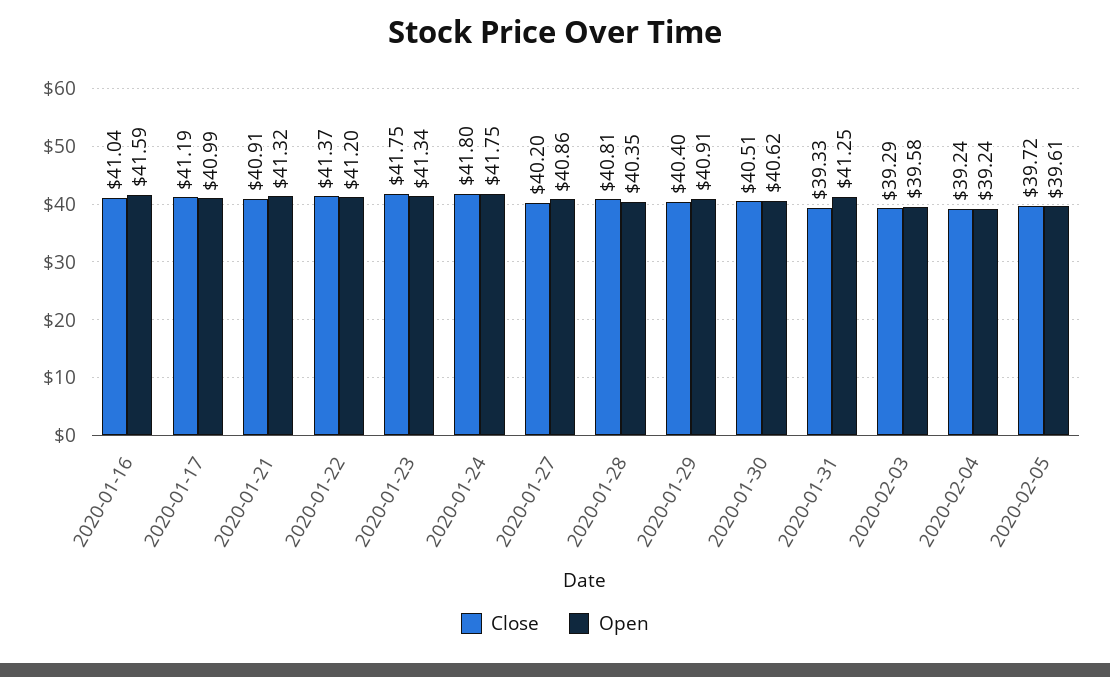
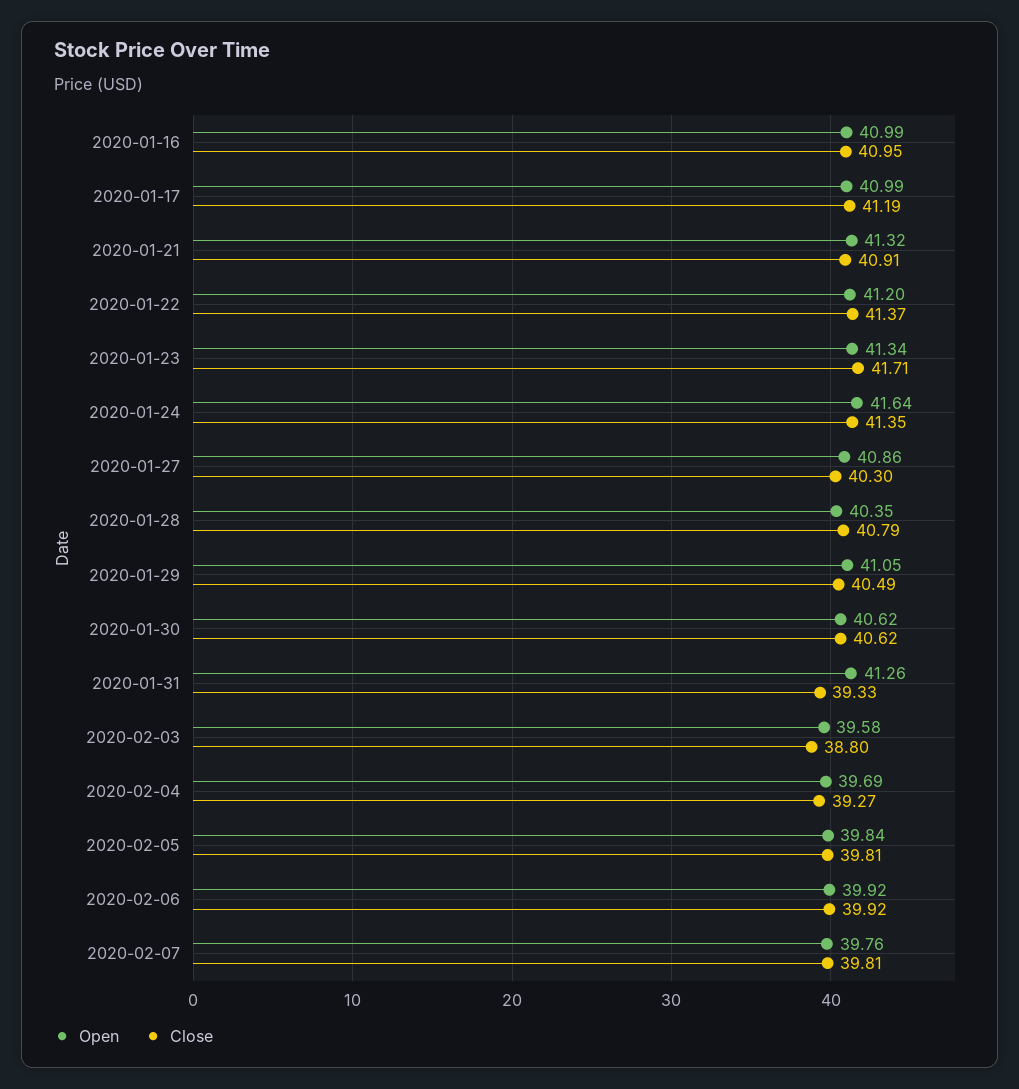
Close, 2020-01-16: 41.04 -> 40.95
Open, 2020-01-16: 41.59 -> 40.99
Close, 2020-01-23: 41.75 -> 41.71
Close, 2020-01-24: 41.8 -> 41.35
Open, 2020-01-24: 41.75 -> 41.64
Close, 2020-01-27: 40.2 -> 40.3
Close, 2020-01-28: 40.81 -> 40.79
Close, 2020-01-29: 40.4 -> 40.49
Open, 2020-01-29: 40.91 -> 41.05
Close, 2020-01-30: 40.51 -> 40.62
Open, 2020-01-31: 41.25 -> 41.26
Close, 2020-02-03: 39.29 -> 38.8
Close, 2020-02-04: 39.24 -> 39.27
Open, 2020-02-04: 39.24 -> 39.69
Close, 2020-02-05: 39.72 -> 39.81
Open, 2020-02-05: 39.61 -> 39.84
Open, 2020-02-06: none -> 39.92
Close, 2020-02-06: none -> 39.92
Open, 2020-02-07: none -> 39.76
Close, 2020-02-07: none -> 39.81

